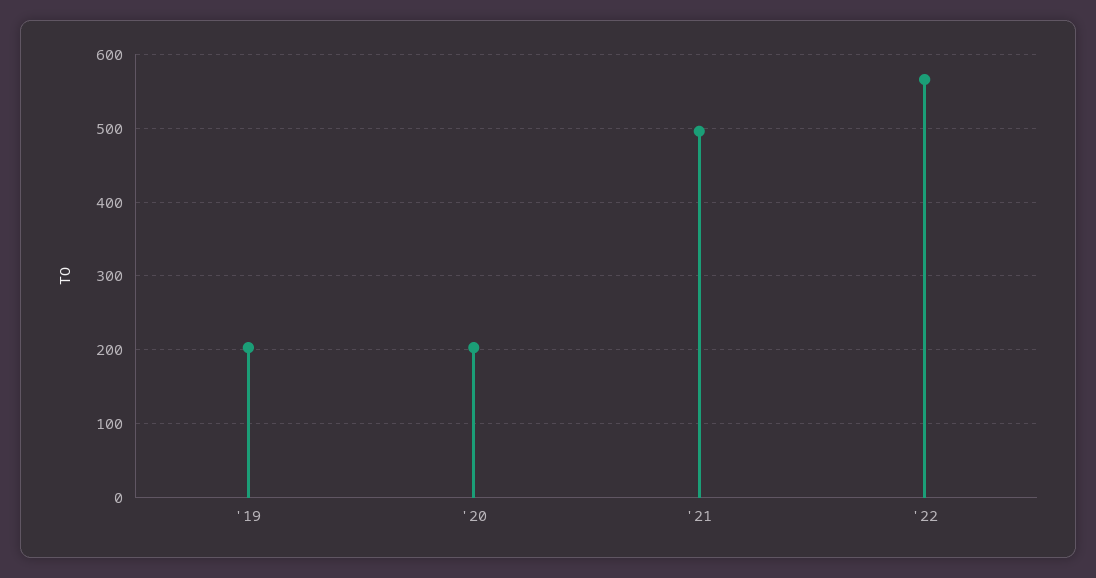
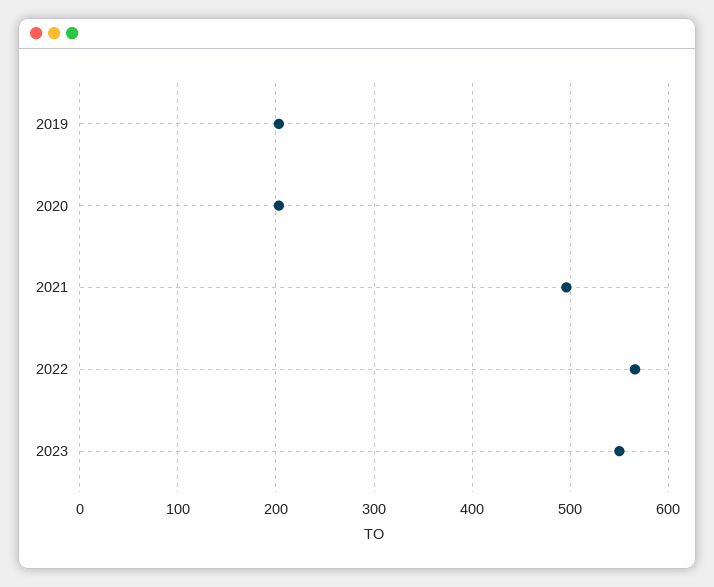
2023: none -> 550

